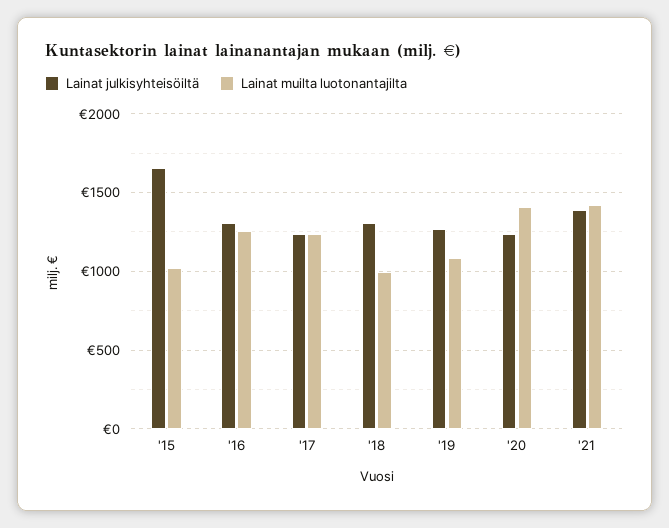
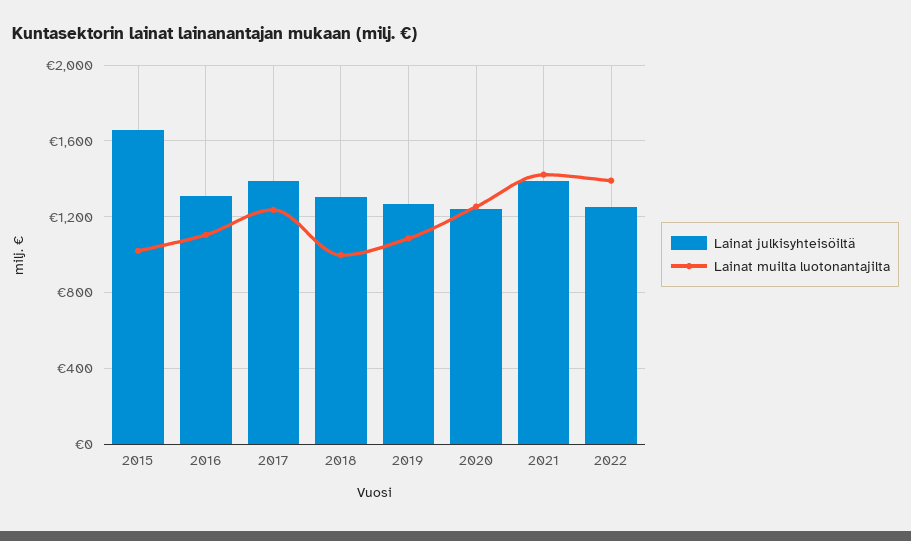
Lainat muilta luotonantajilta, '16: 1250 -> 1100
Lainat julkisyhteisöiltä, '17: 1250 -> 1400
Lainat muilta luotonantajilta, '20: 1400 -> 1250
Lainat julkisyhteisöiltä, 2022: none -> 1250
Lainat muilta luotonantajilta, 2022: none -> 1400

